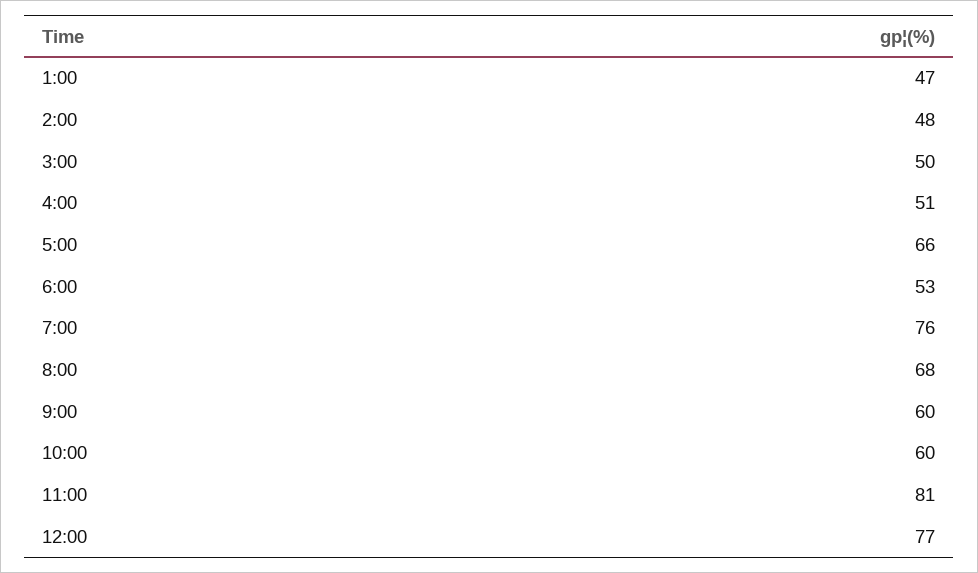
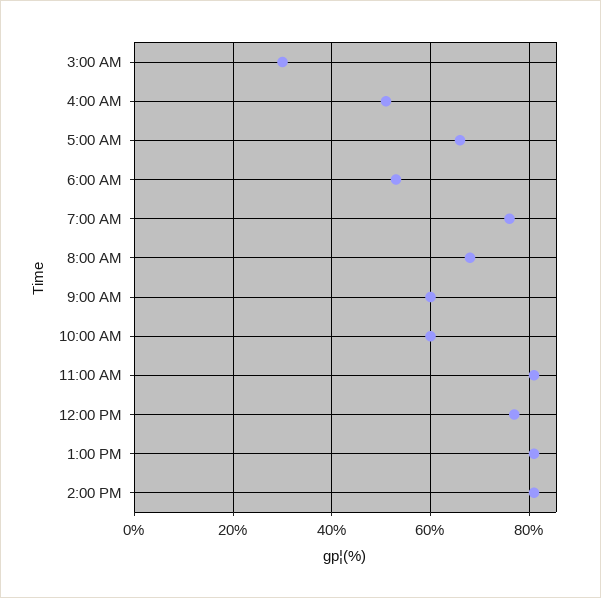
1:00: 47 -> none
2:00: 48 -> none
3:00: 50 -> 30
1:00 PM: none -> 80
2:00 PM: none -> 80

